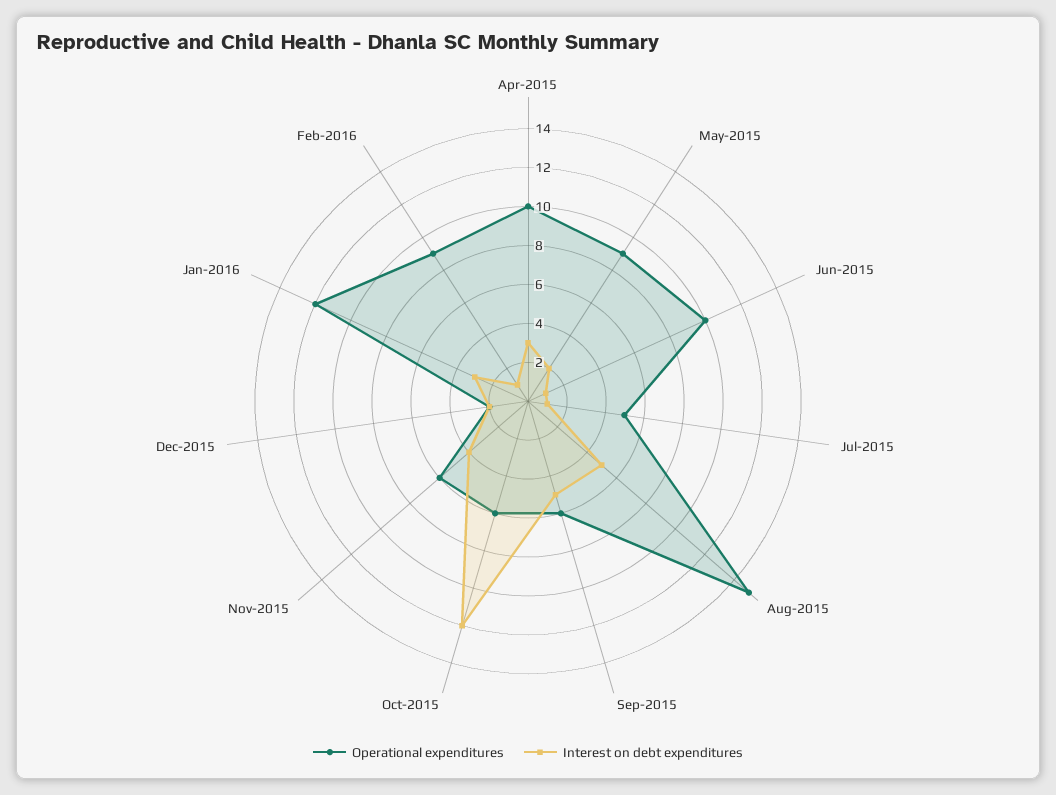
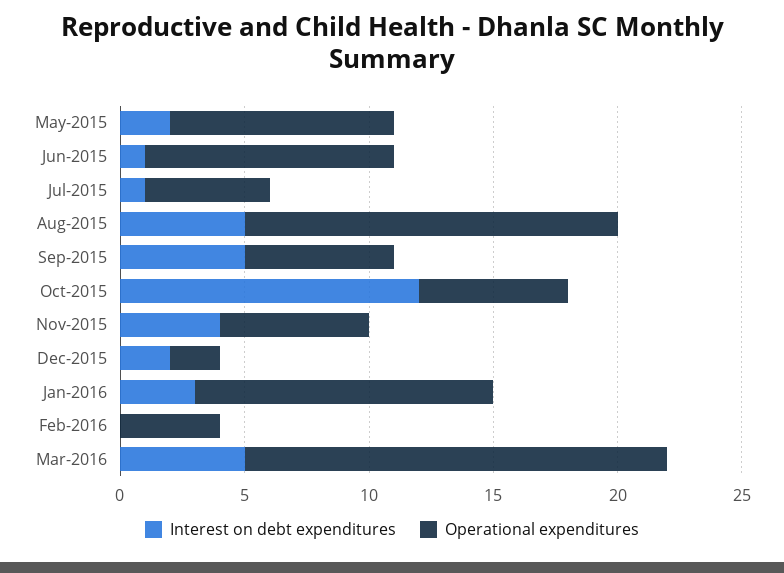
Operational expenditures, Apr-2015: 10 -> none
Interest on debt expenditures, Apr-2015: 3 -> none
Operational expenditures, Feb-2016: 9 -> 4
Interest on debt expenditures, Feb-2016: 1 -> 0
Interest on debt expenditures, Mar-2016: none -> 5
Operational expenditures, Mar-2016: none -> 17

